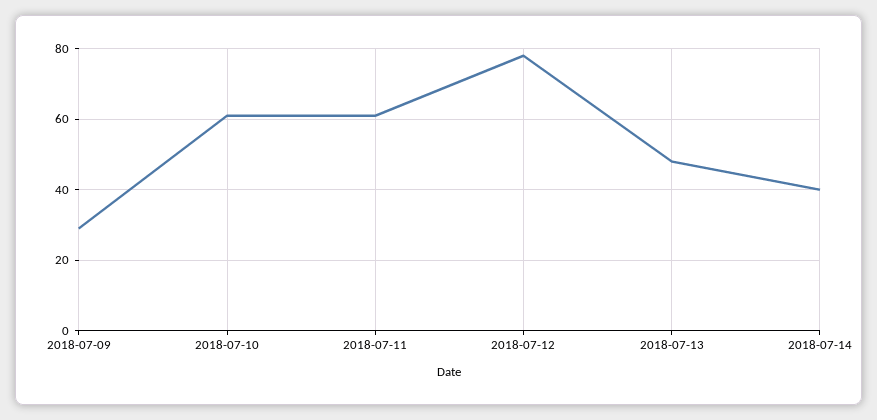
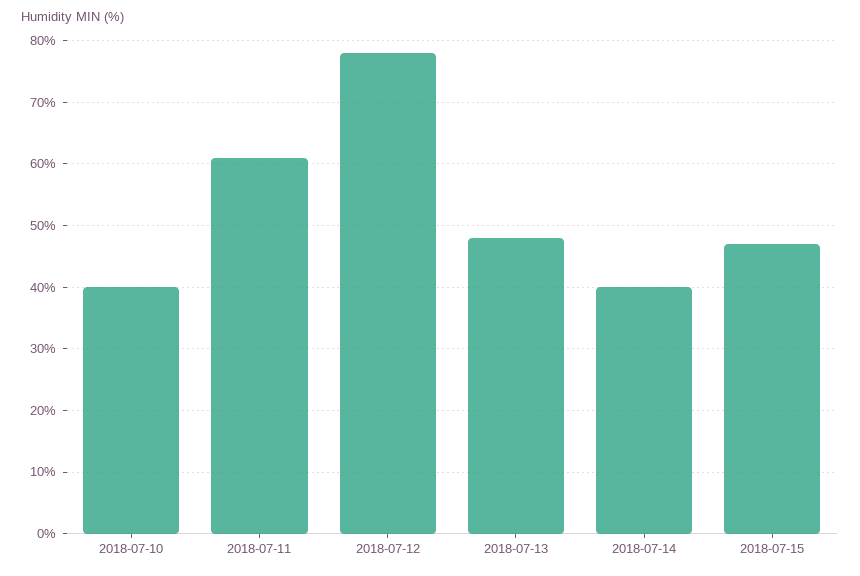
2018-07-09: 30 -> none
2018-07-10: 60 -> 40
2018-07-15: none -> 47

